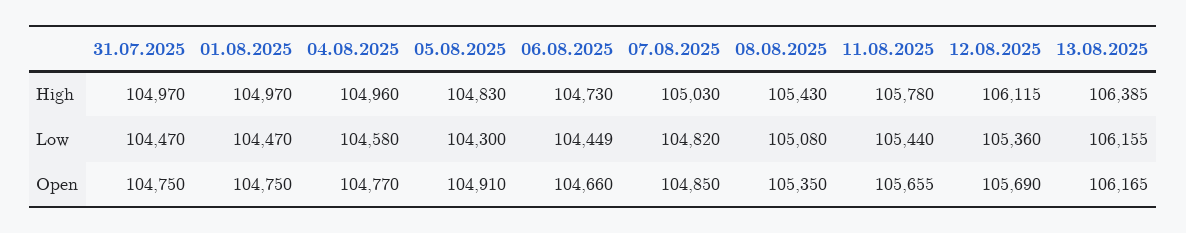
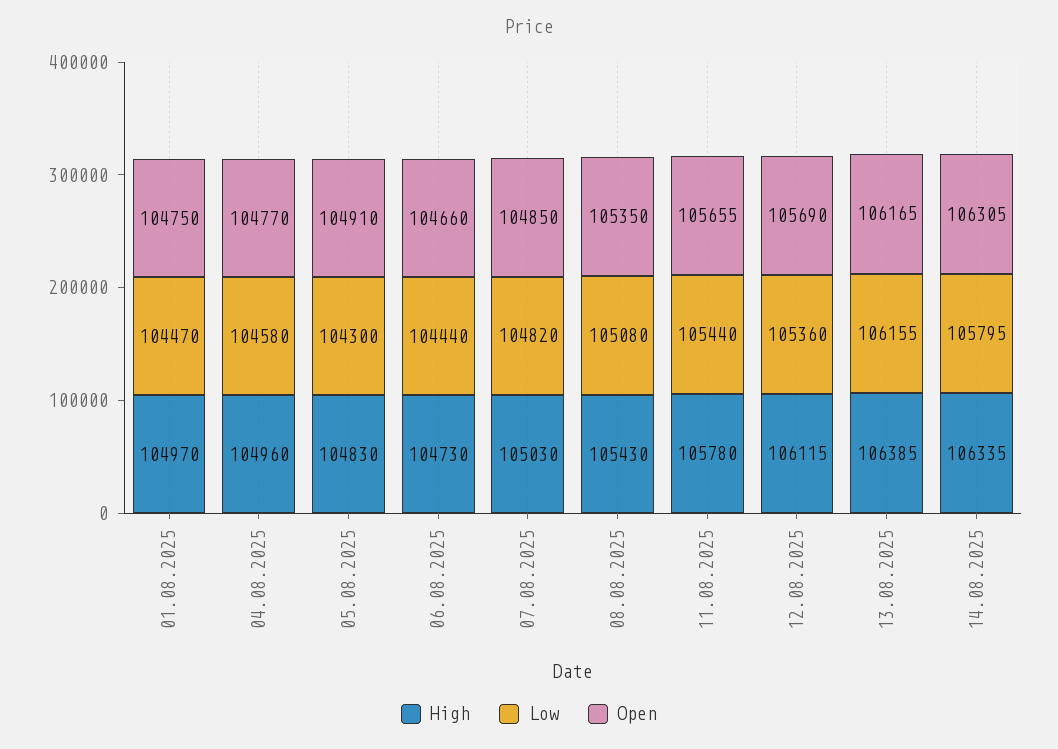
High, 31.07.2025: 104970 -> none
Low, 31.07.2025: 104470 -> none
Low, 06.08.2025: 104449 -> 104440
Open, 31.07.2025: 104750 -> none
High, 14.08.2025: none -> 106335
Low, 14.08.2025: none -> 105795
Open, 14.08.2025: none -> 106305

